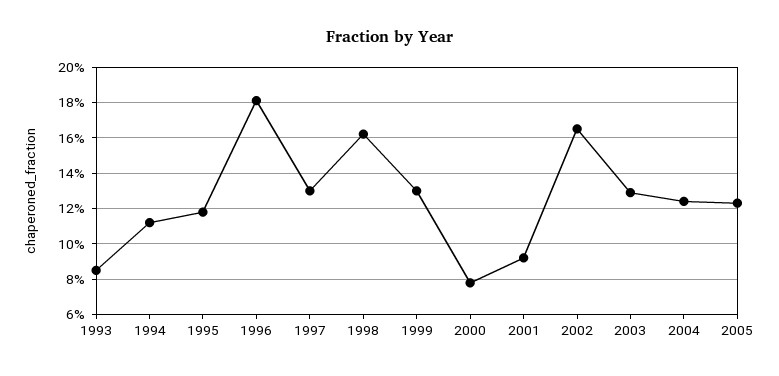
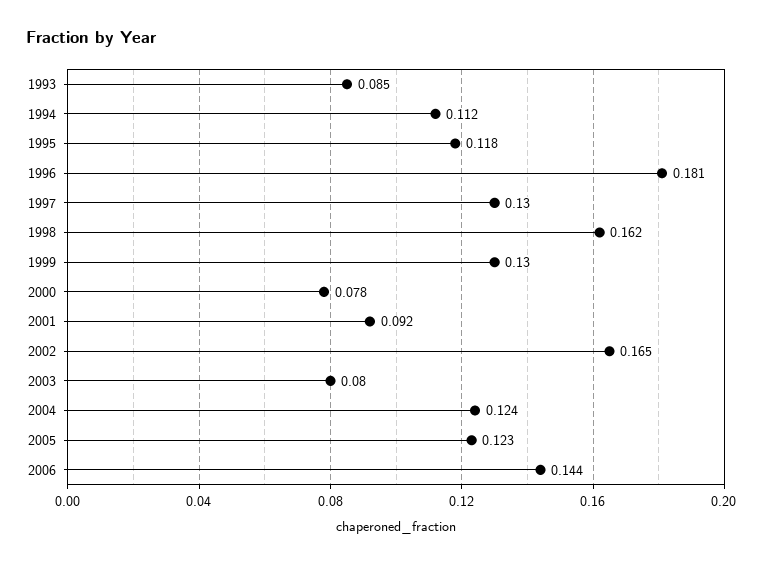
2003: 0.13 -> 0.08
2006: none -> 0.144

